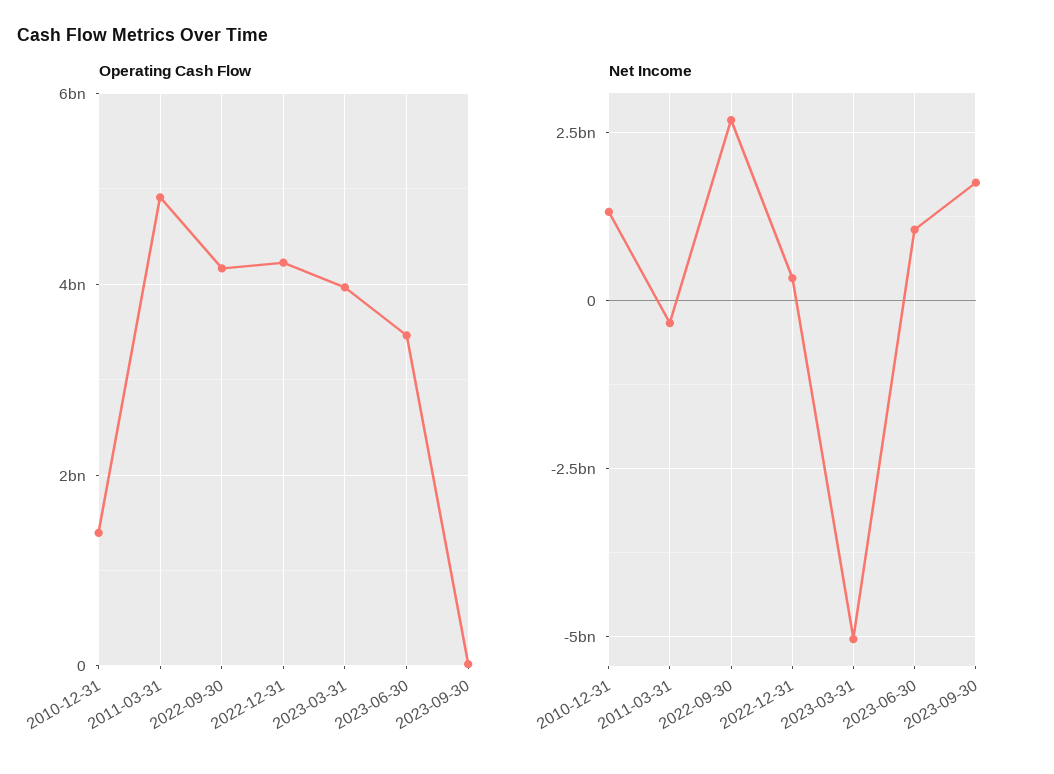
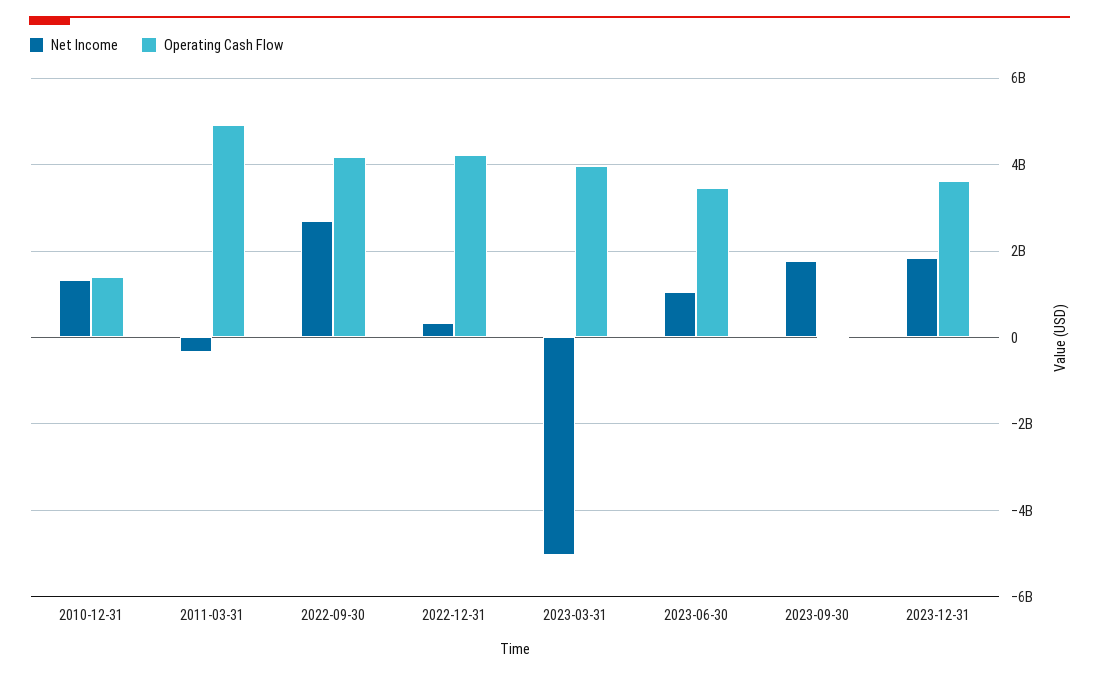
Net Income, 2023-12-31: none -> 1800000000
Operating Cash Flow, 2023-12-31: none -> 3600000000

